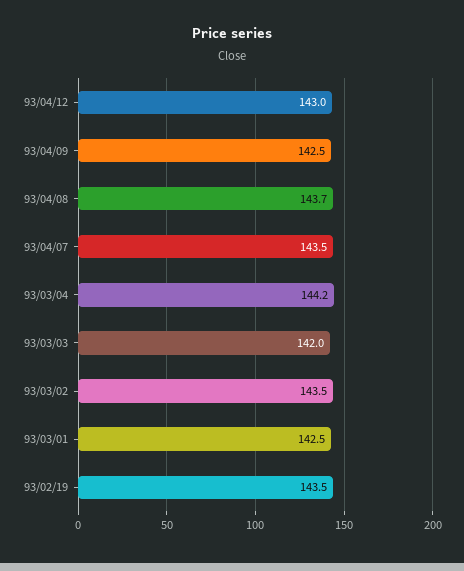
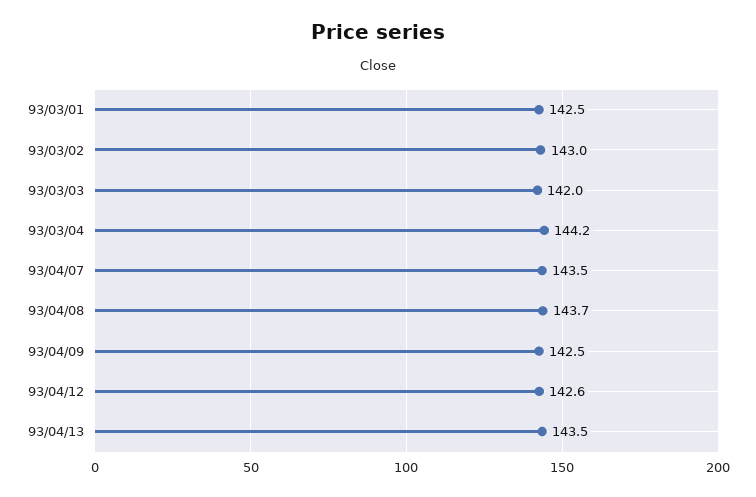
93/04/12: 143 -> 142.6
93/03/02: 143.5 -> 143
93/02/19: 143.5 -> none
93/04/13: none -> 143.5

